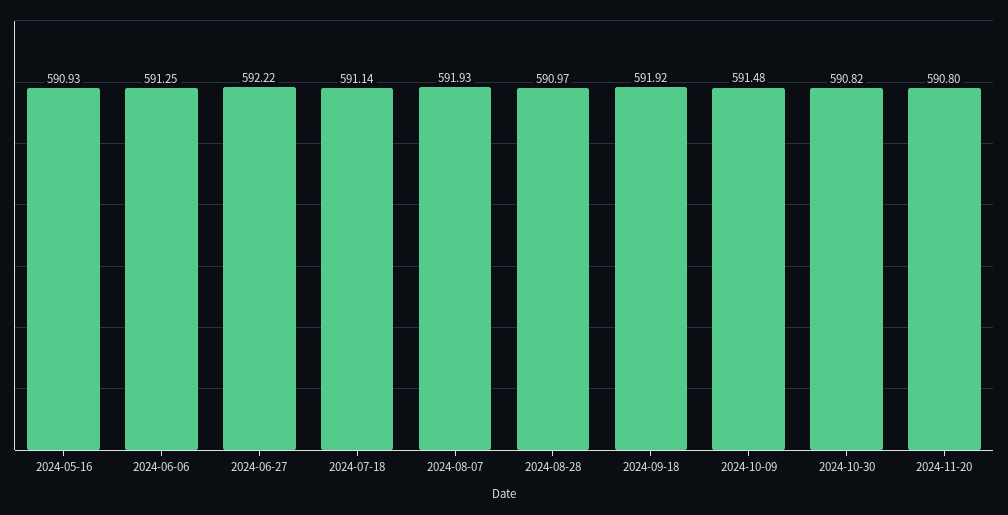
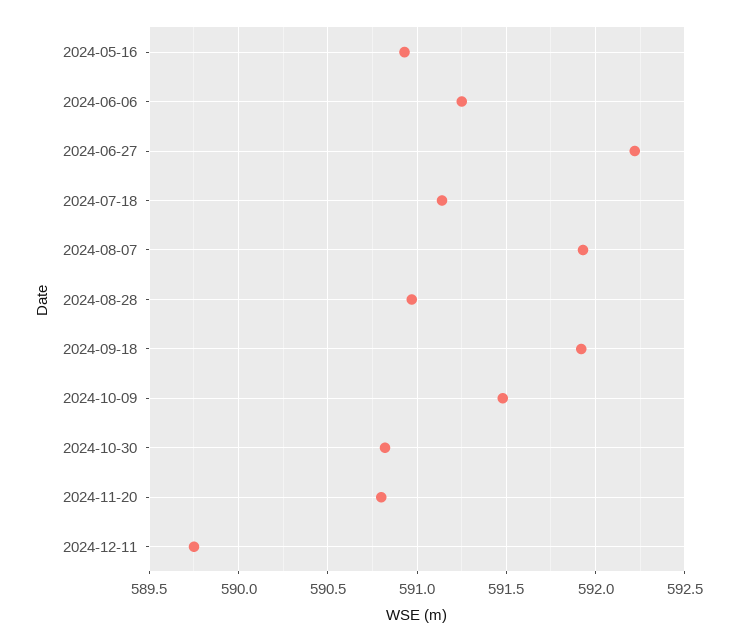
2024-12-11: none -> 589.75

